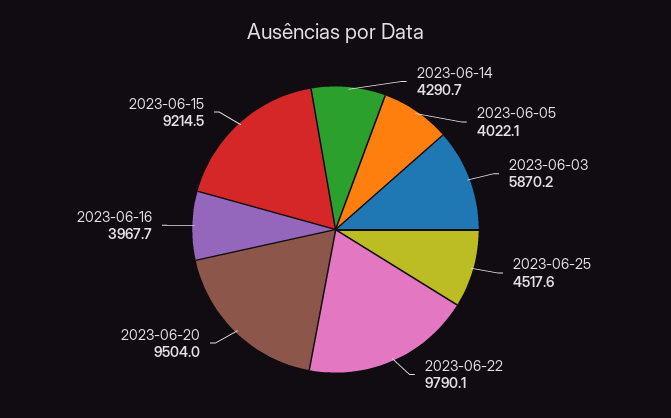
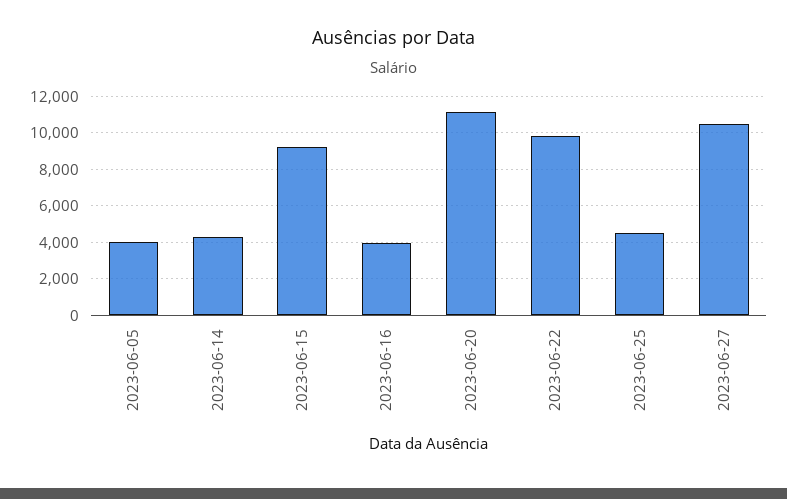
2023-06-03: 5870.2 -> none
2023-06-20: 9504 -> 11000
2023-06-27: none -> 10500

